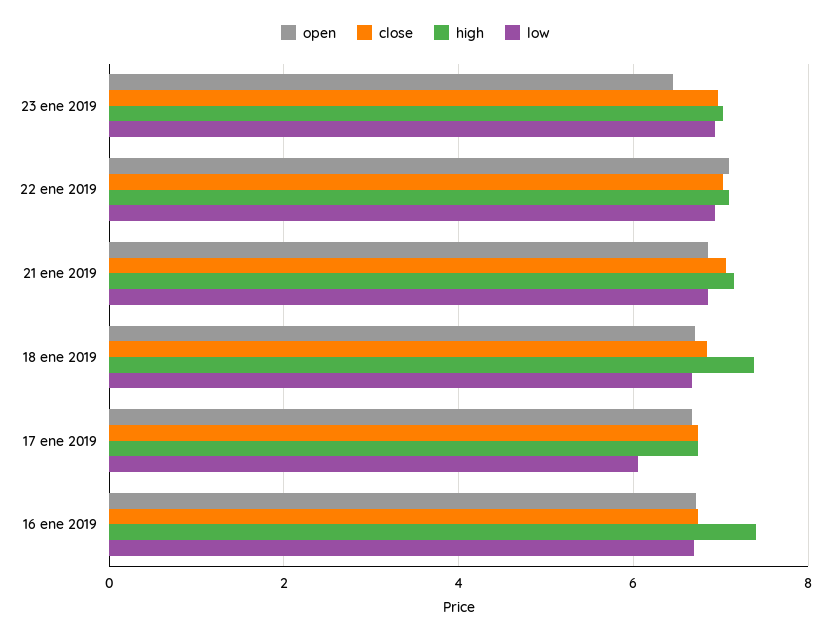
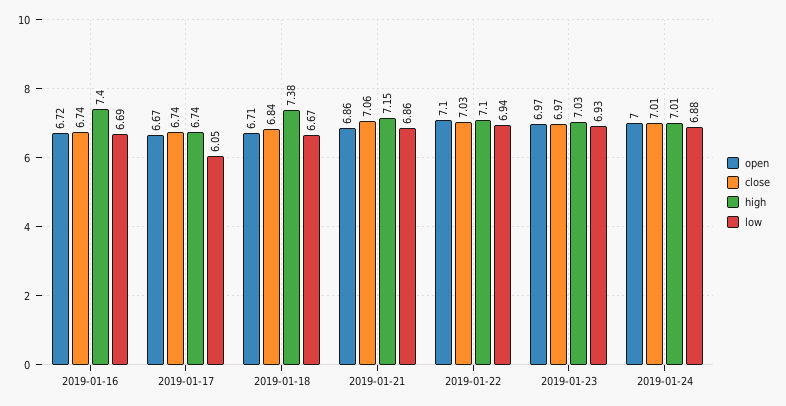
open, 23 ene 2019: 6.4 -> 6.97
open, 2019-01-24: none -> 7
close, 2019-01-24: none -> 7.01
high, 2019-01-24: none -> 7.01
low, 2019-01-24: none -> 6.88

